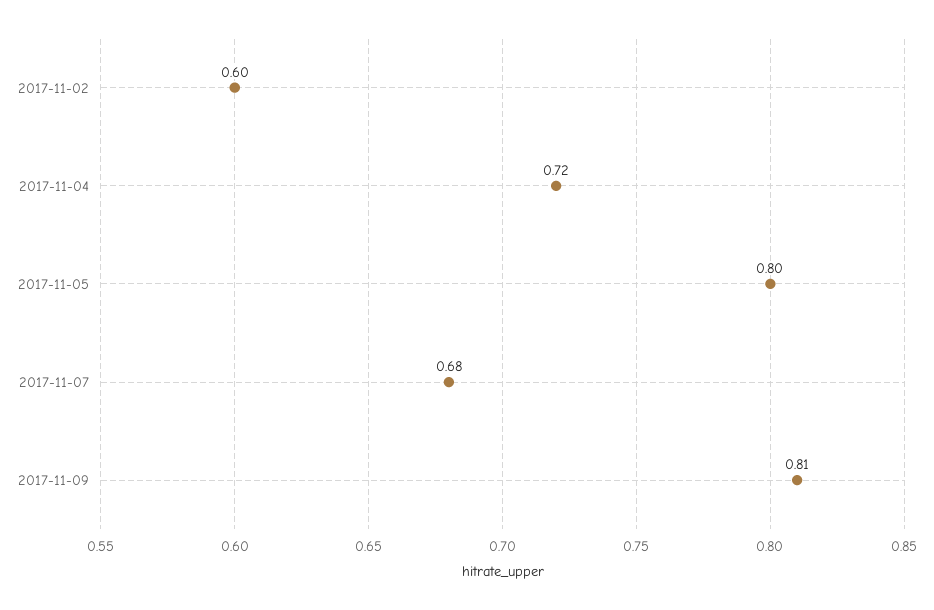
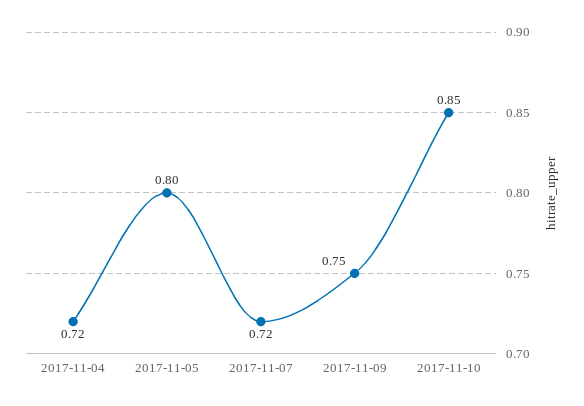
2017-11-02: 0.6 -> none
2017-11-07: 0.68 -> 0.72
2017-11-09: 0.81 -> 0.75
2017-11-10: none -> 0.85

